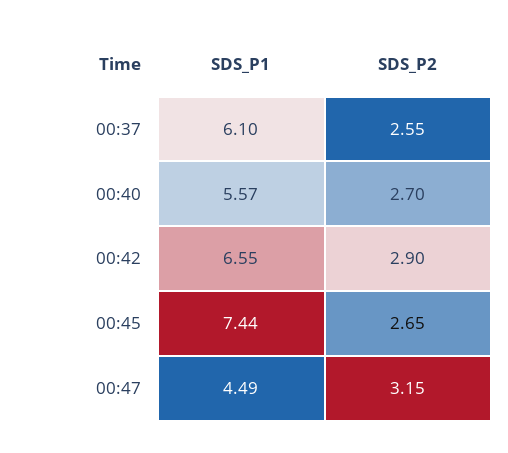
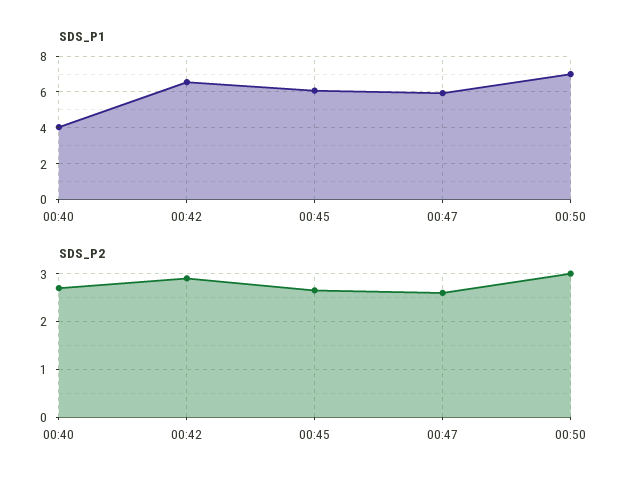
SDS_P1, 00:37: 6.1 -> none
SDS_P2, 00:37: 2.55 -> none
SDS_P1, 00:40: 5.57 -> 4
SDS_P1, 00:45: 7.44 -> 6
SDS_P1, 00:47: 4.49 -> 6
SDS_P2, 00:47: 3.15 -> 2.6
SDS_P1, 00:50: none -> 7
SDS_P2, 00:50: none -> 3

